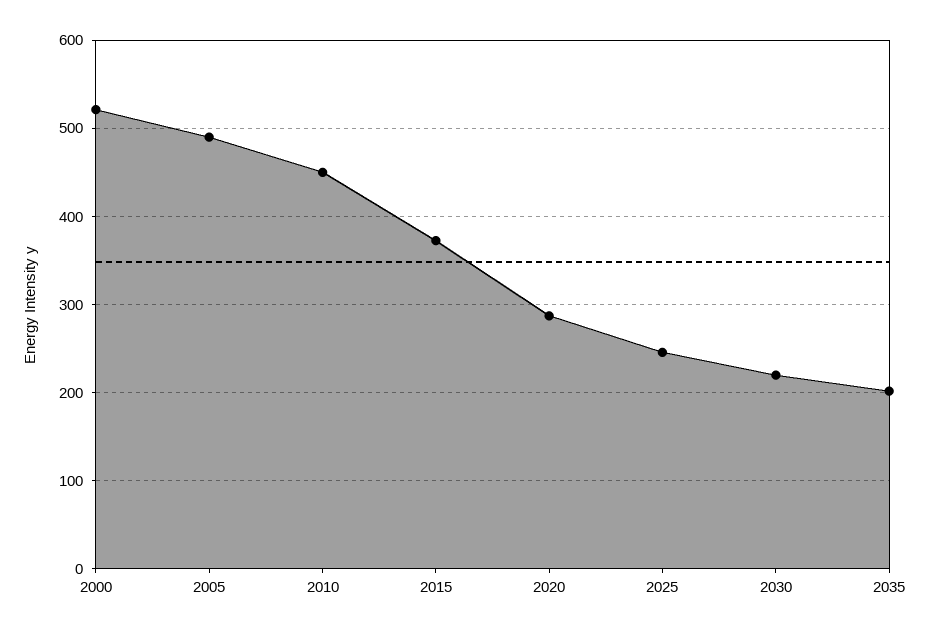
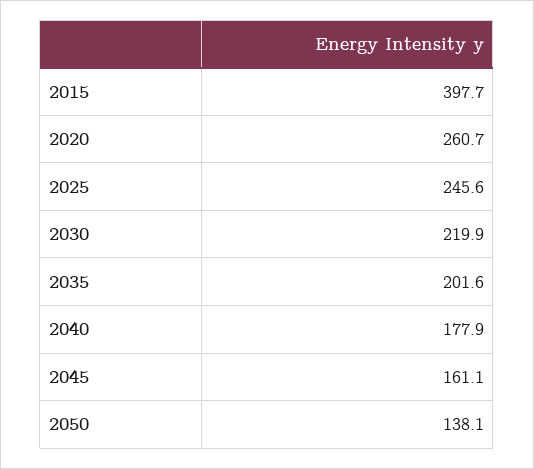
2000: 520 -> none
2005: 490 -> none
2010: 450 -> none
2015: 370 -> 397.7
2020: 290 -> 260.7
2040: none -> 177.9
2045: none -> 161.1
2050: none -> 138.1

